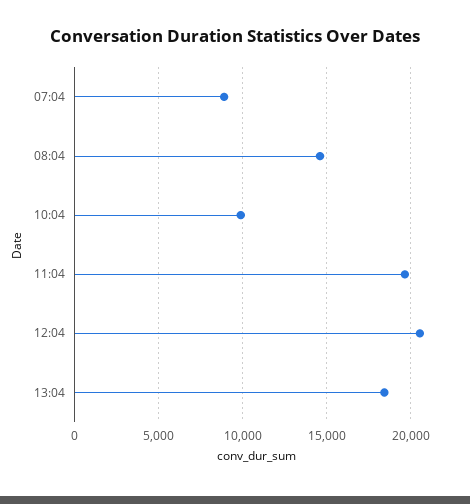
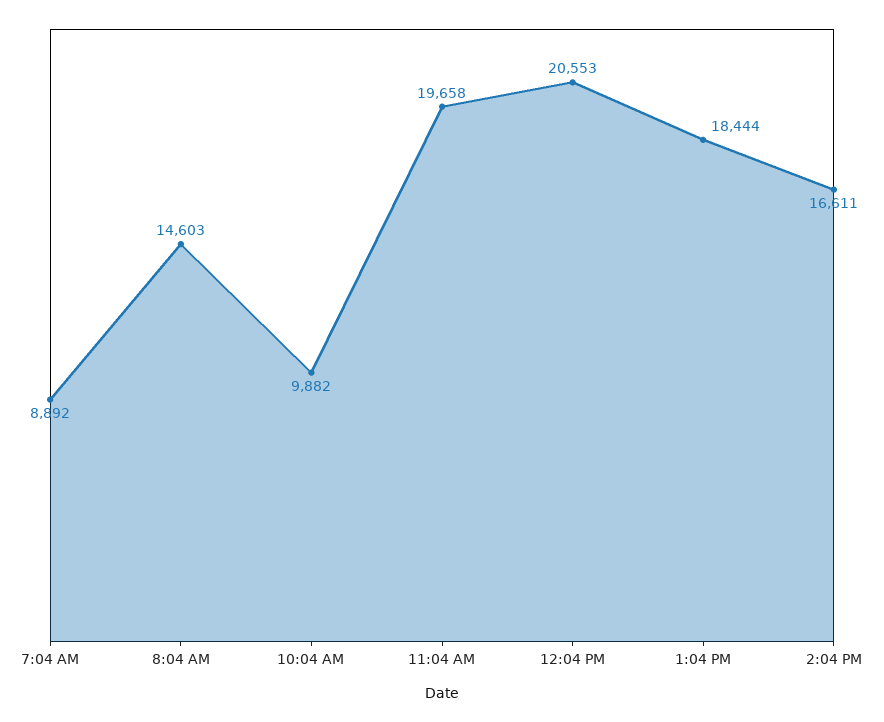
2:04 PM: none -> 16611

